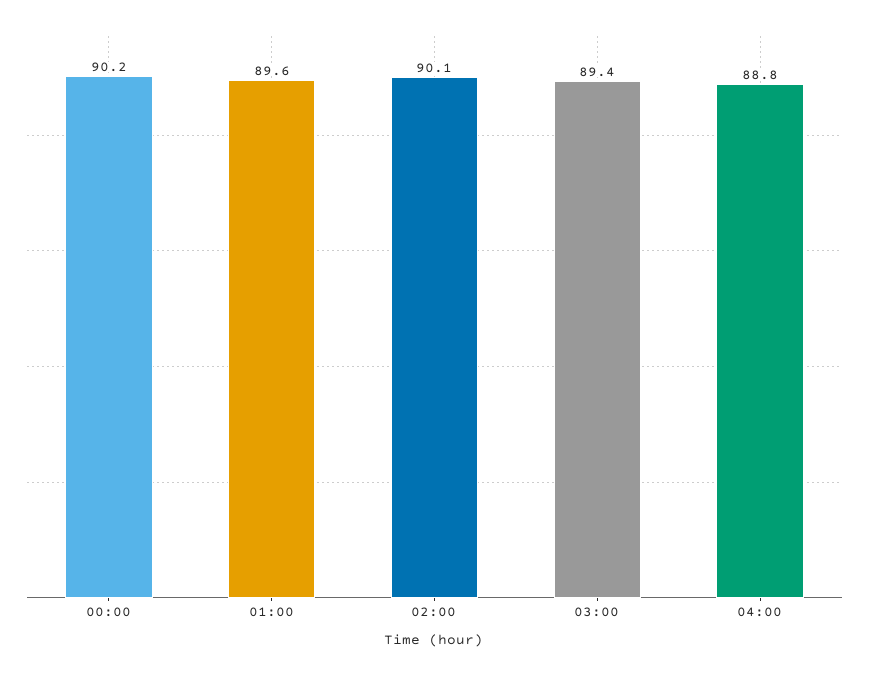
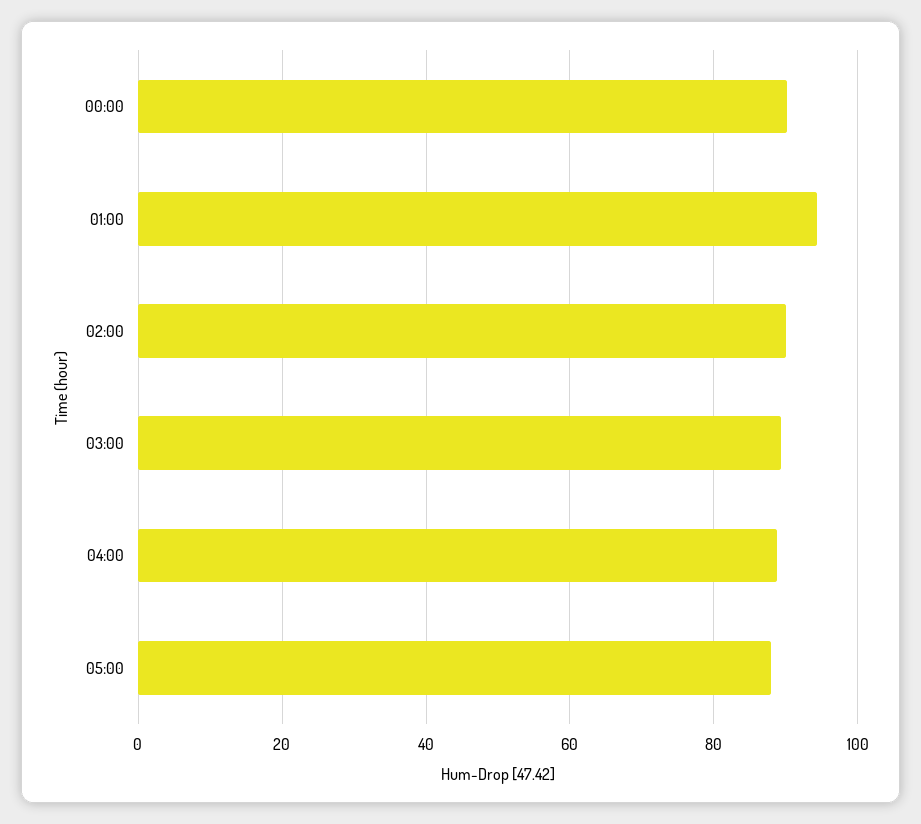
01:00: 89.6 -> 94
05:00: none -> 88

